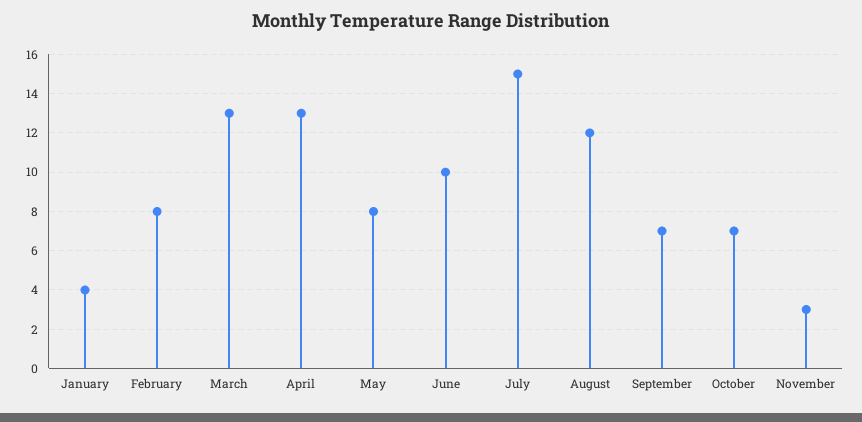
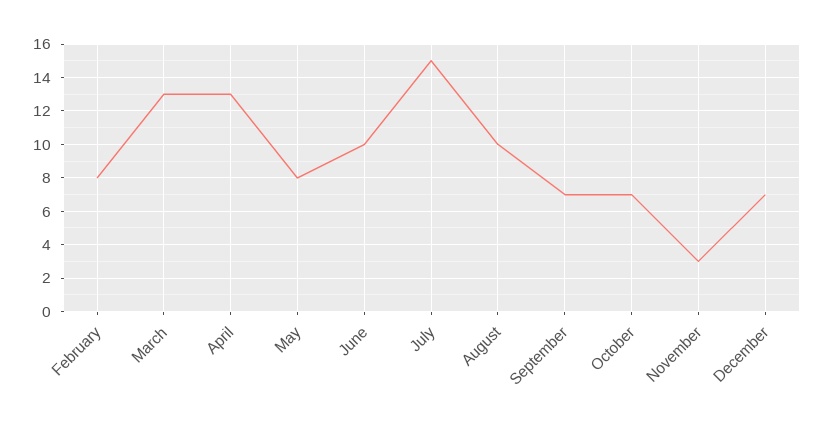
January: 4 -> none
August: 12 -> 10
December: none -> 7

